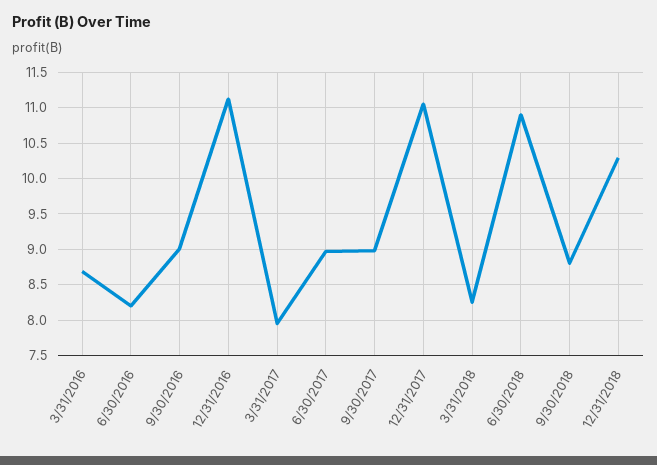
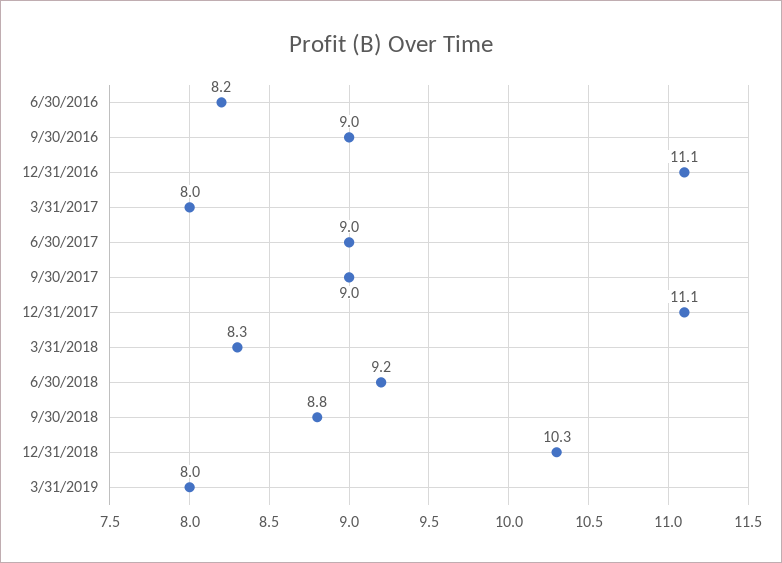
3/31/2016: 8.7 -> none
6/30/2018: 10.9 -> 9.2
3/31/2019: none -> 8

